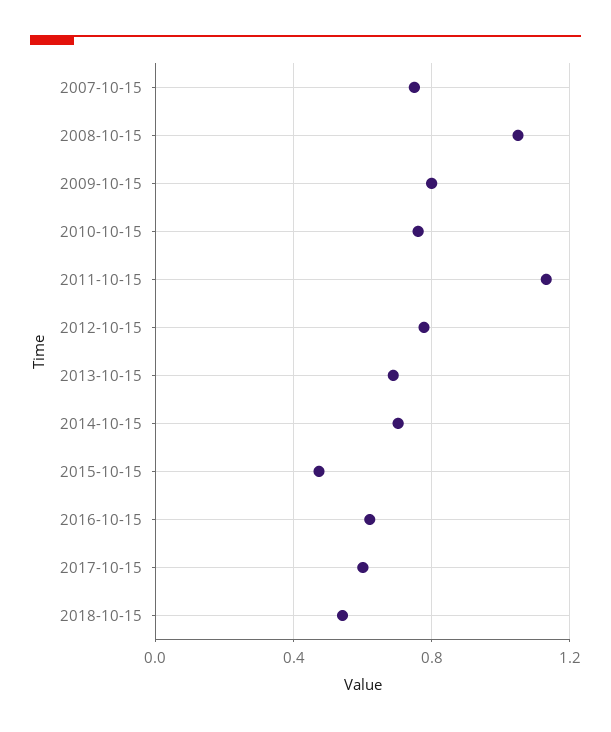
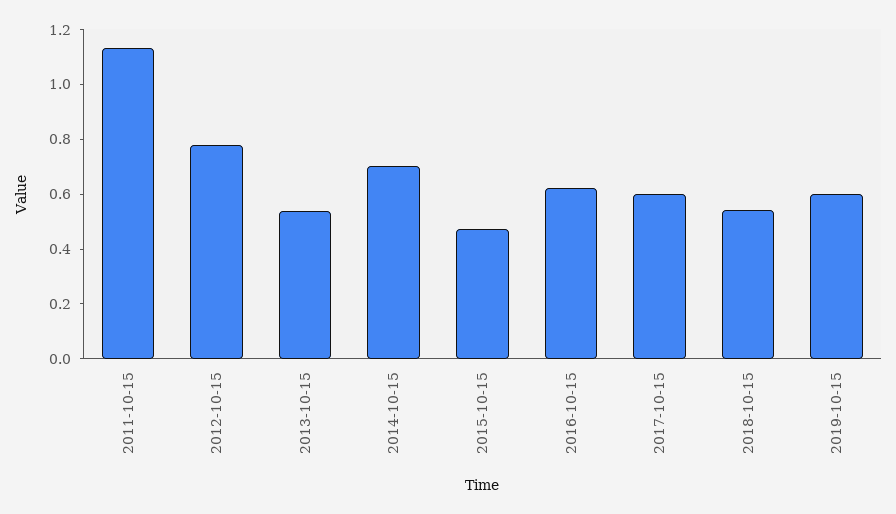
2007-10-15: 0.75 -> none
2008-10-15: 1.05 -> none
2009-10-15: 0.8 -> none
2010-10-15: 0.75 -> none
2013-10-15: 0.7 -> 0.55
2019-10-15: none -> 0.6

